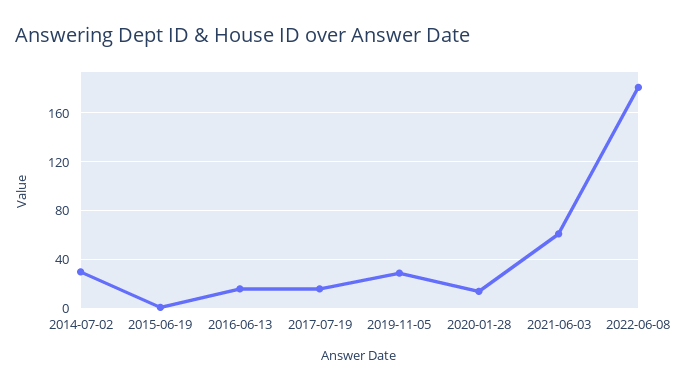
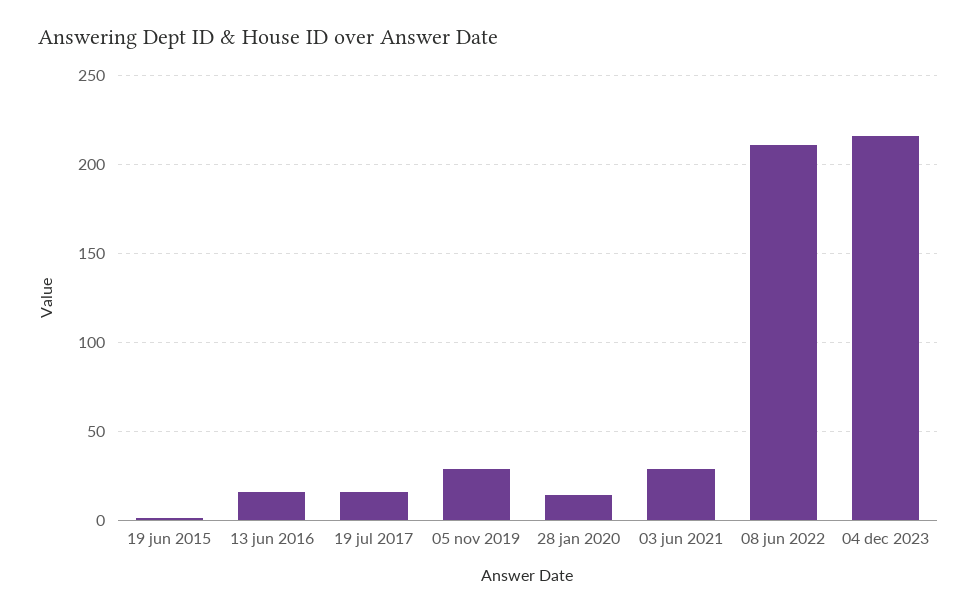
2014-07-02: 30 -> none
2021-06-03: 60 -> 30
2022-06-08: 180 -> 210
04 dec 2023: none -> 215

